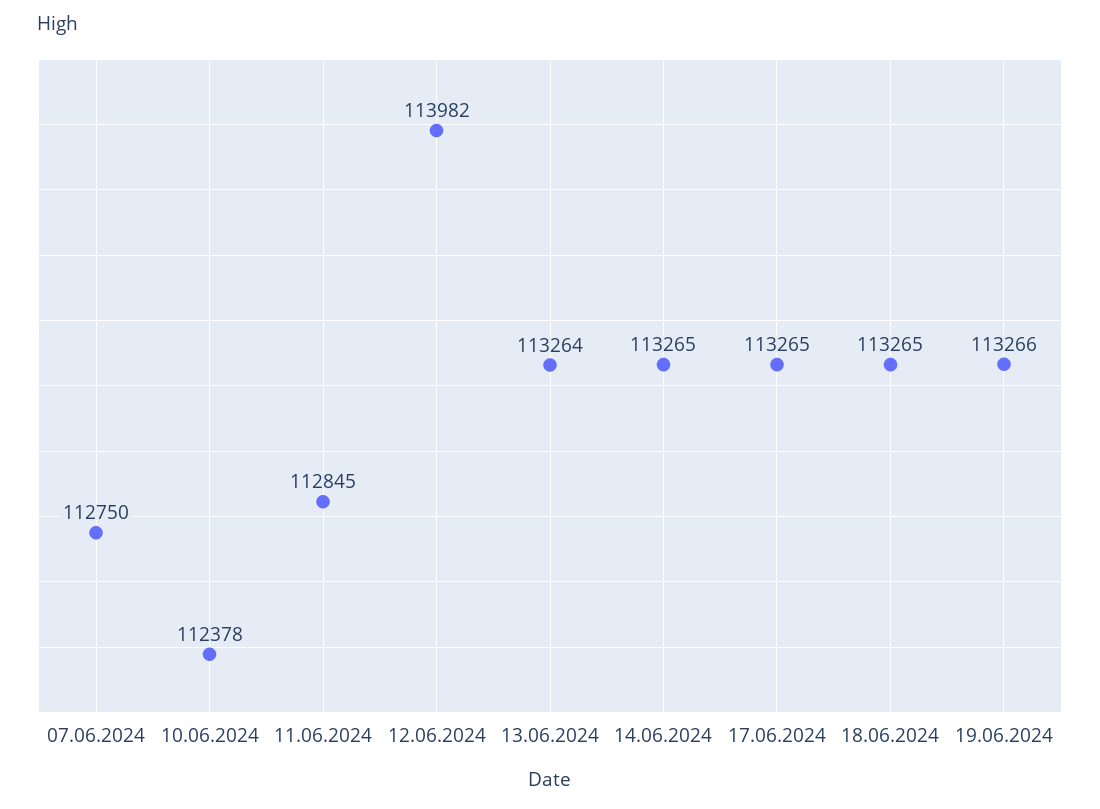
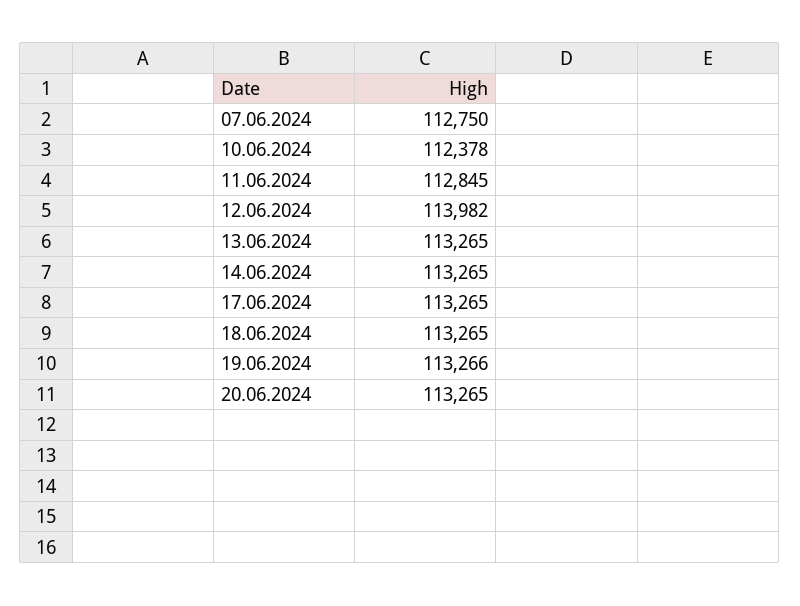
13.06.2024: 113264 -> 113265
20.06.2024: none -> 113265

